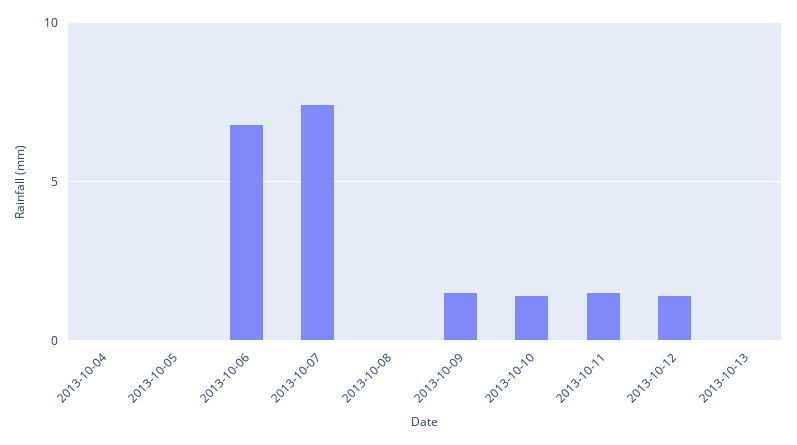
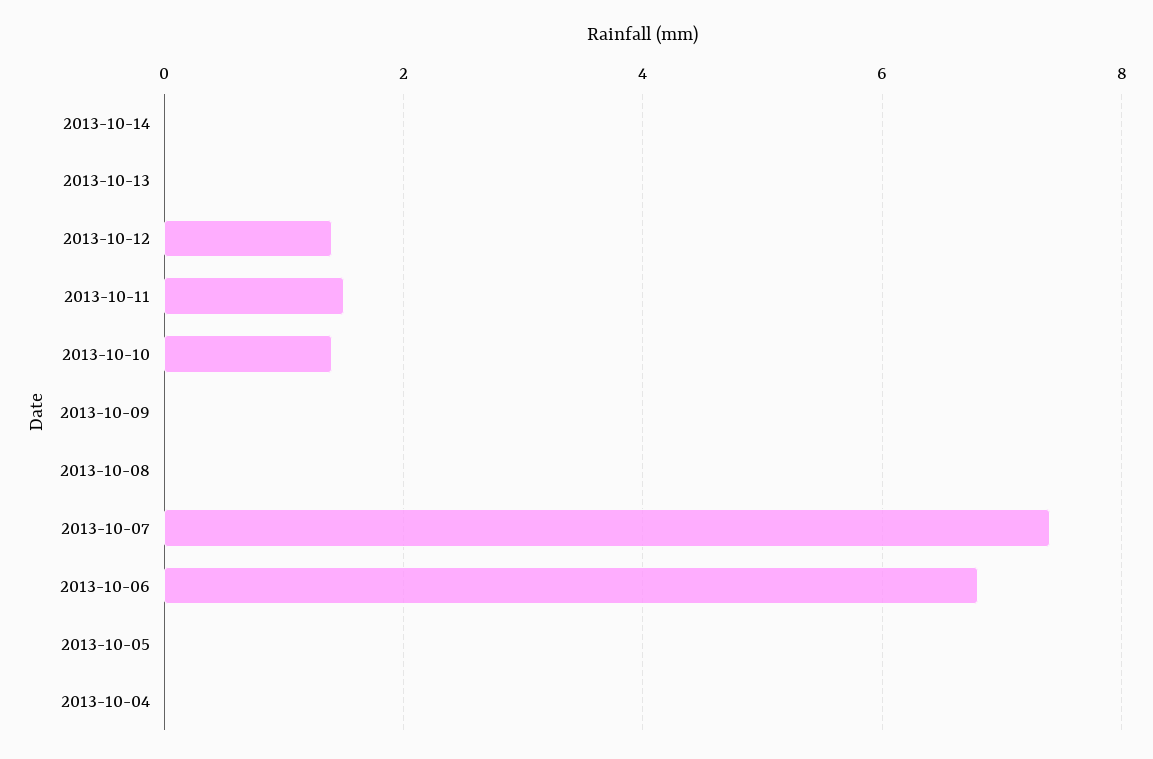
2013-10-09: 1.5 -> 0
2013-10-14: none -> 0

